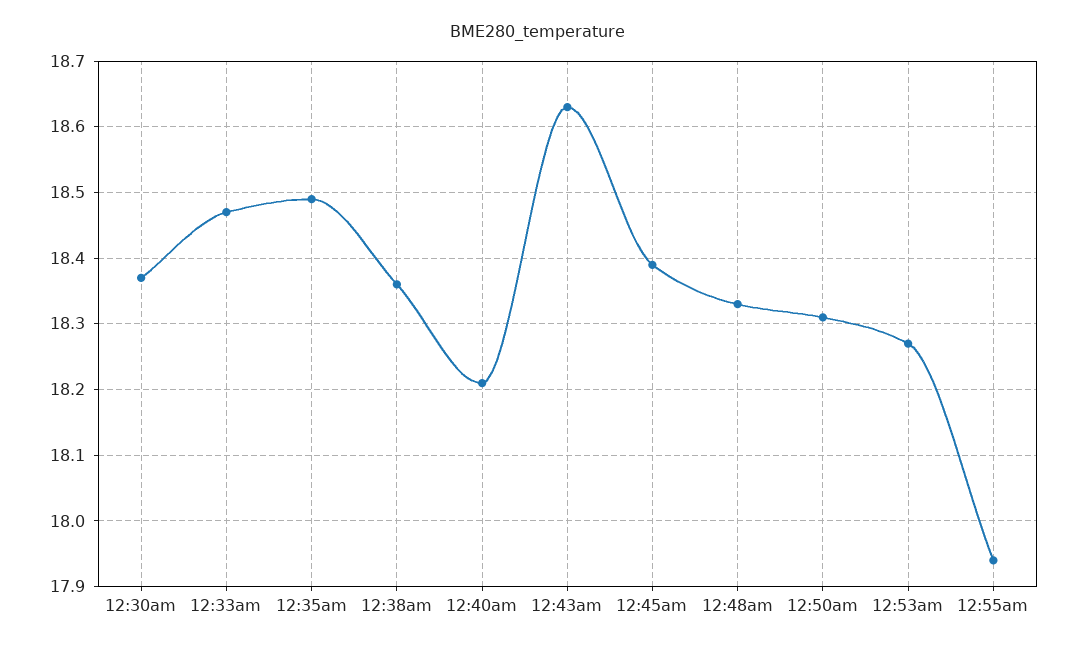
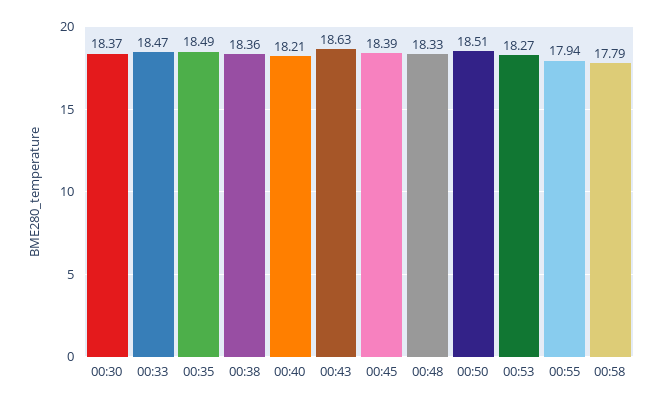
12:50am: 18.31 -> 18.51
00:58: none -> 17.79

